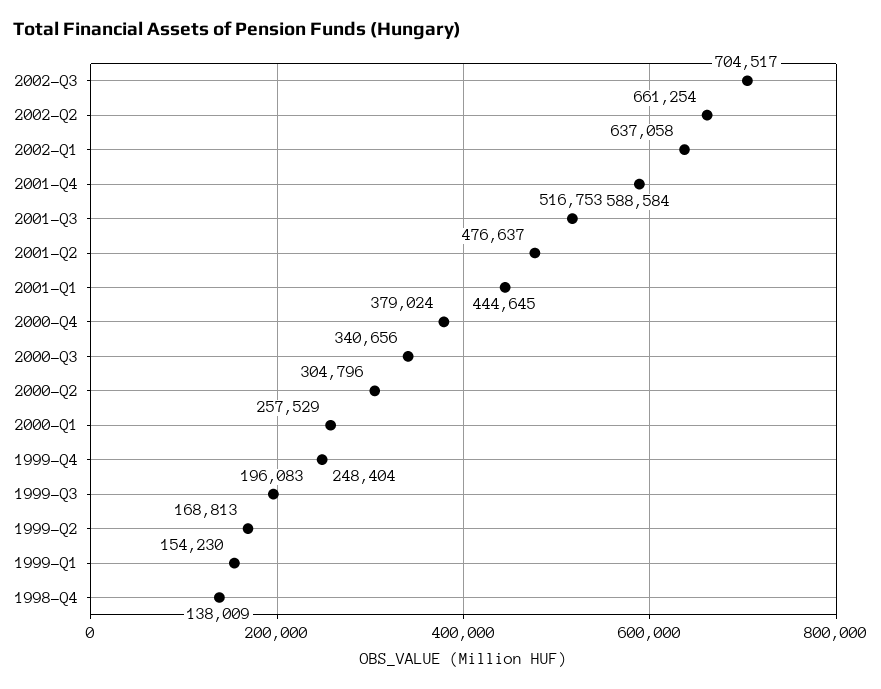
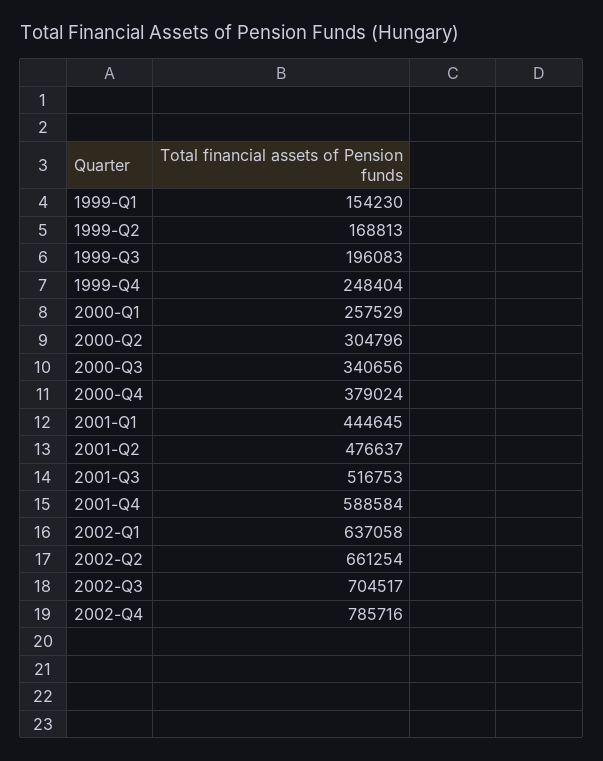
1998-Q4: 138009 -> none
2002-Q4: none -> 785716

